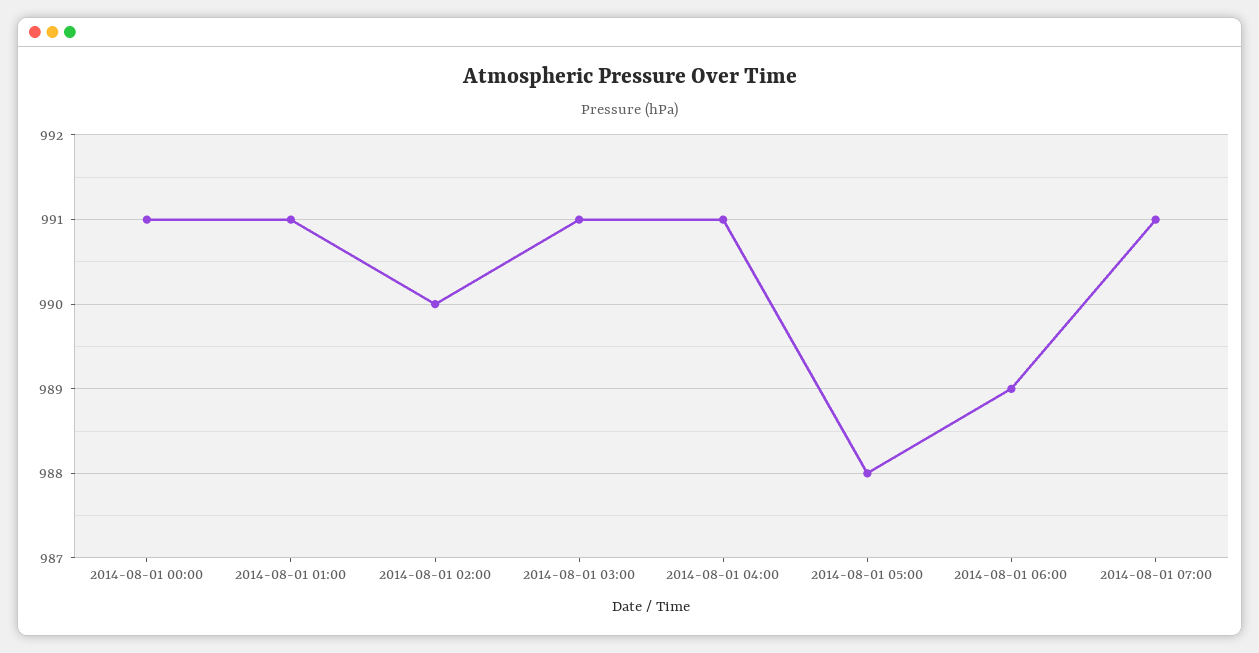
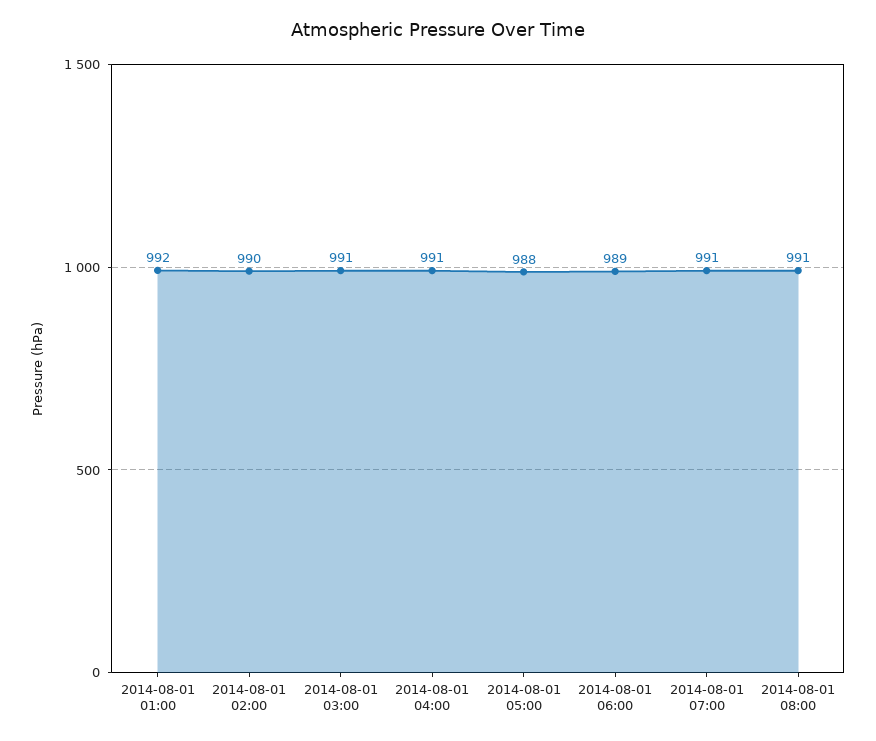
2014-08-01 00:00: 991 -> none
2014-08-01 01:00: 991 -> 992
2014-08-01 08:00: none -> 991

